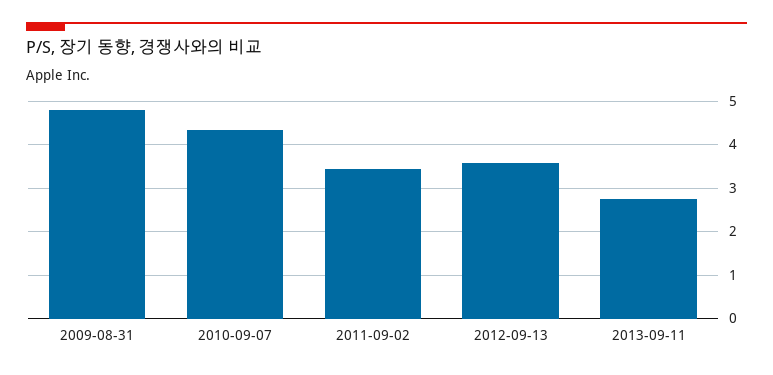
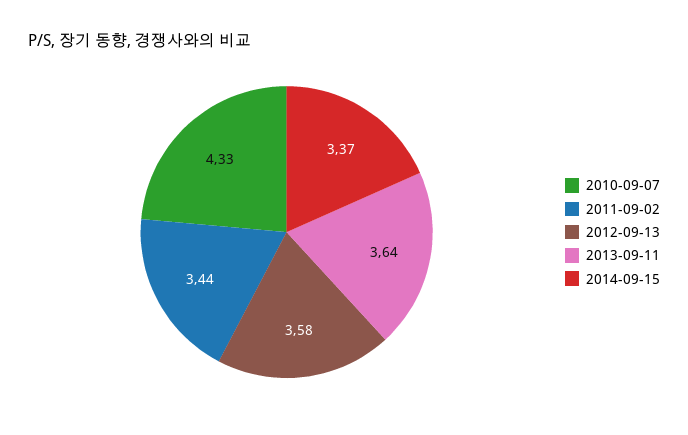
2009-08-31: 4.8 -> none
2013-09-11: 2.8 -> 3.64
2014-09-15: none -> 3.37

